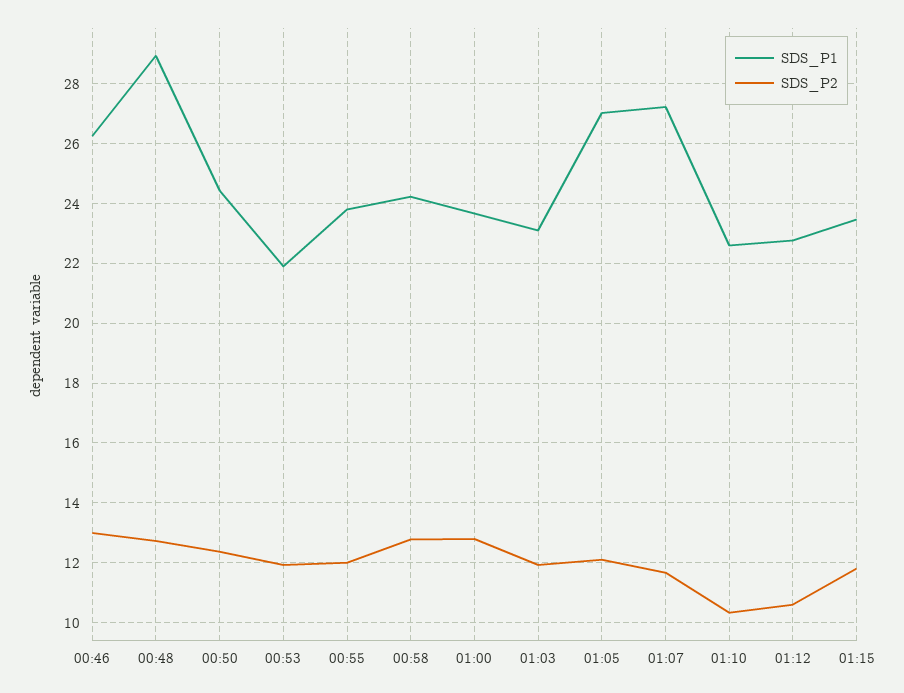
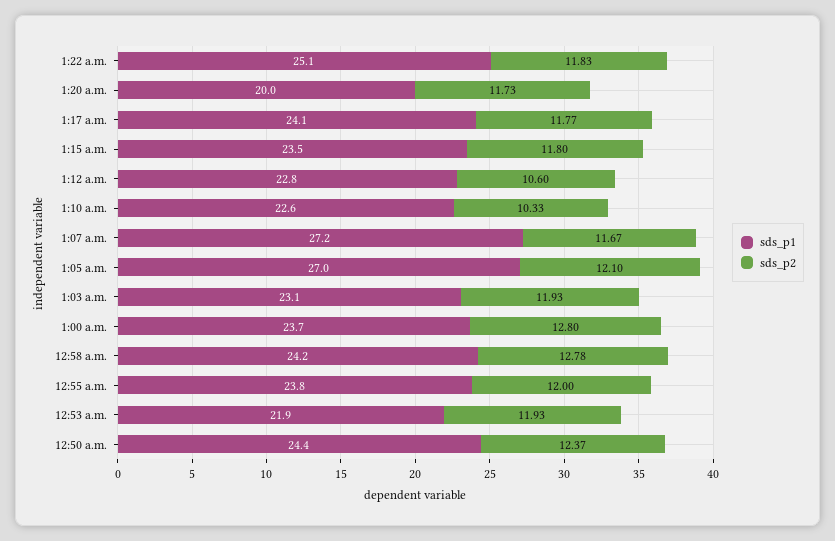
SDS_P1, 00:46: 26.25 -> none
SDS_P2, 00:46: 13 -> none
SDS_P1, 00:48: 29 -> none
SDS_P2, 00:48: 12.75 -> none
SDS_P1, 1:22 a.m.: none -> 25.1
SDS_P2, 1:22 a.m.: none -> 11.83
SDS_P1, 1:20 a.m.: none -> 20
SDS_P2, 1:20 a.m.: none -> 11.73
SDS_P1, 1:17 a.m.: none -> 24.1
SDS_P2, 1:17 a.m.: none -> 11.77

